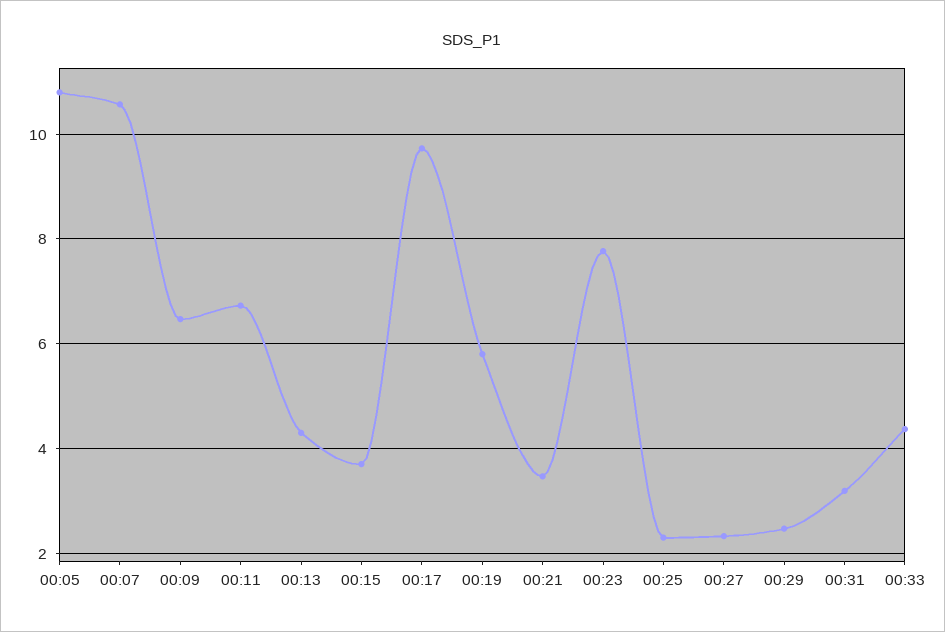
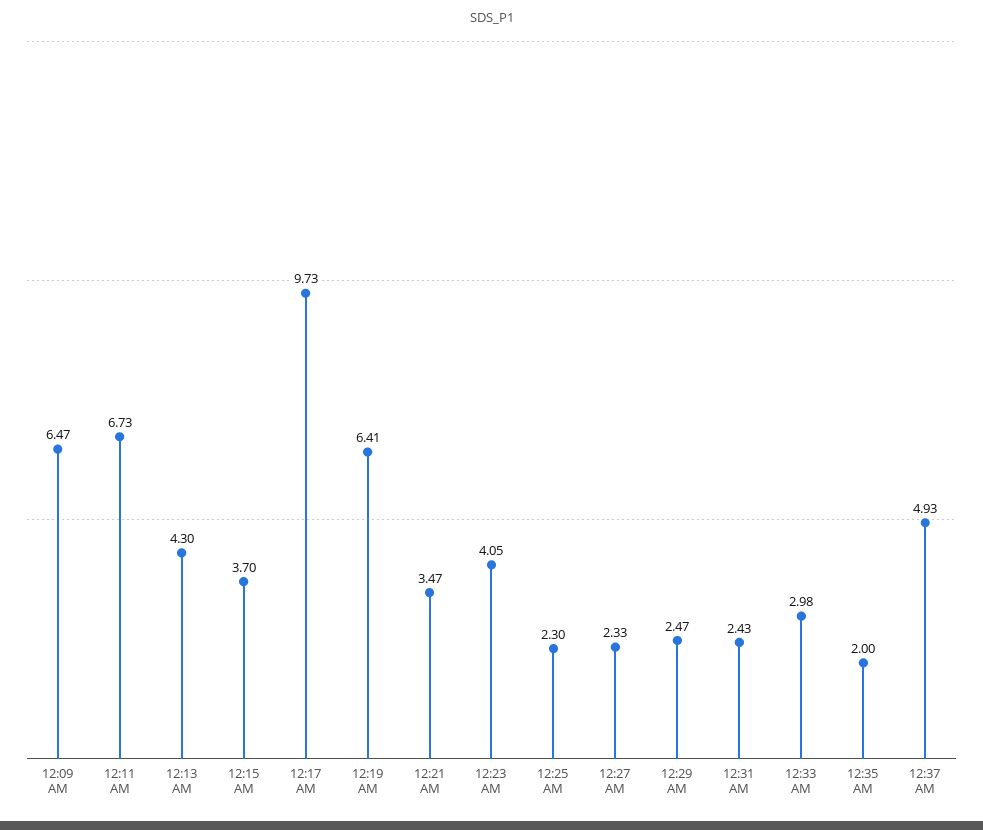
00:05: 10.8 -> none
00:07: 10.6 -> none
00:19: 5.8 -> 6.41
00:23: 7.8 -> 4.05
00:31: 3.2 -> 2.43
00:33: 4.4 -> 2.98
12:35 AM: none -> 2
12:37 AM: none -> 4.93

